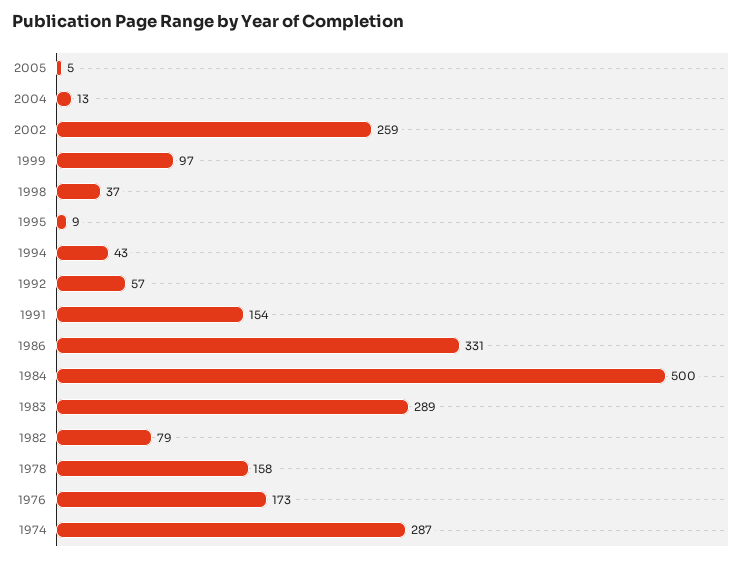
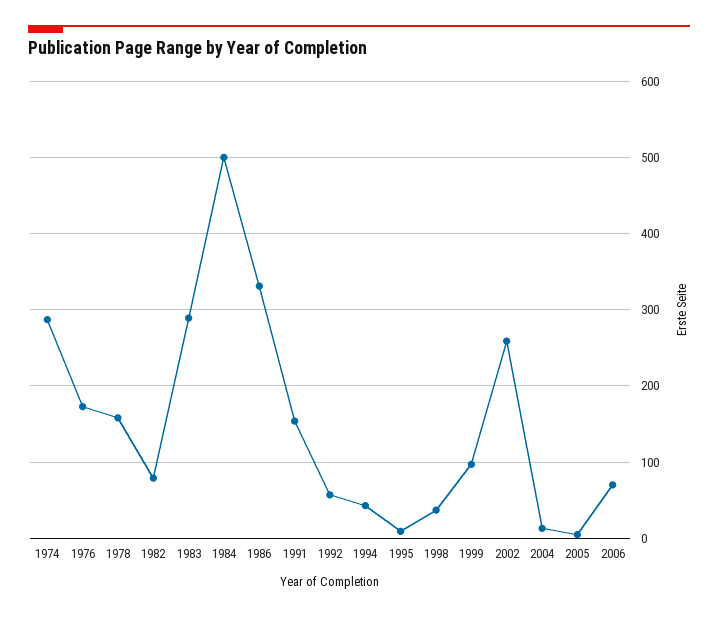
2006: none -> 70

